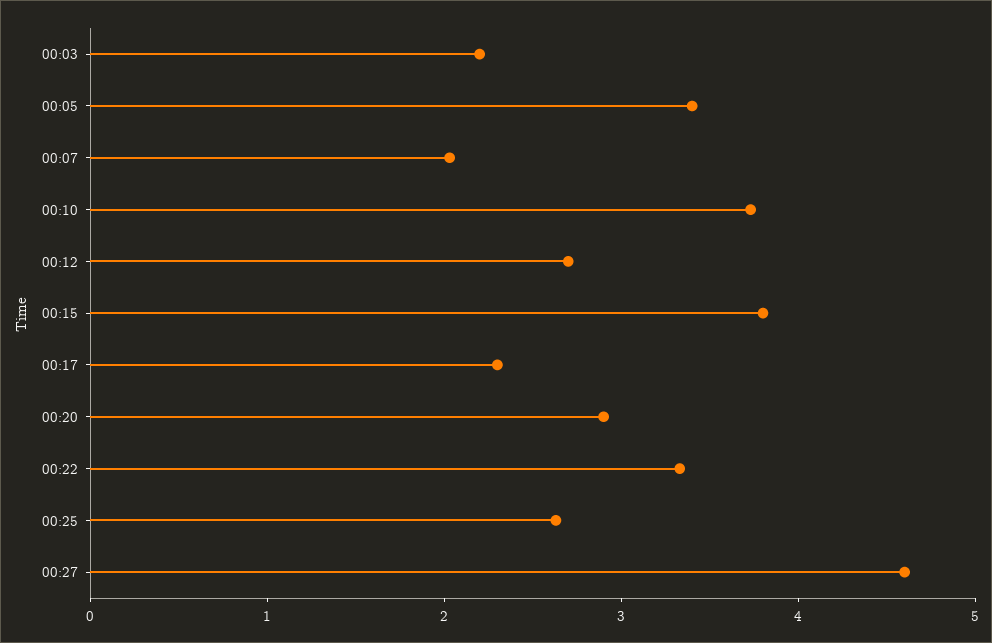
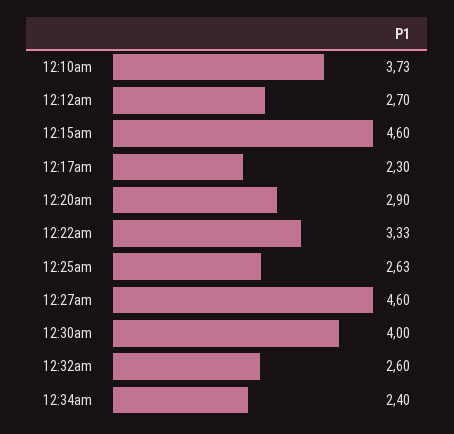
00:03: 2.2 -> none
00:05: 3.4 -> none
00:07: 2 -> none
00:15: 3.8 -> 4.6
12:30am: none -> 4
12:32am: none -> 2.6
12:34am: none -> 2.4

